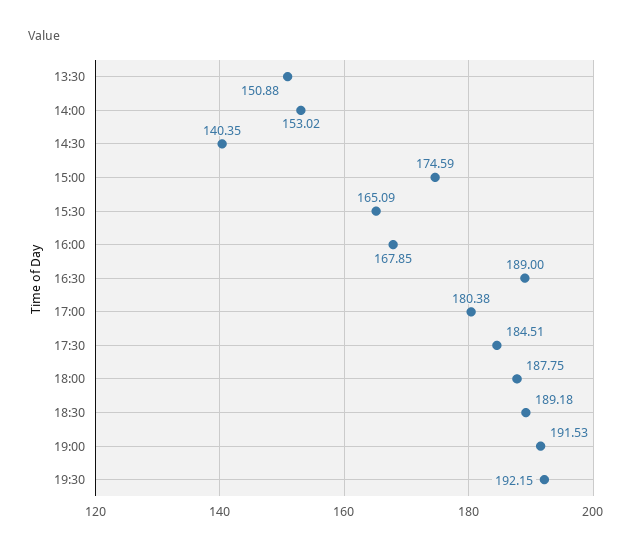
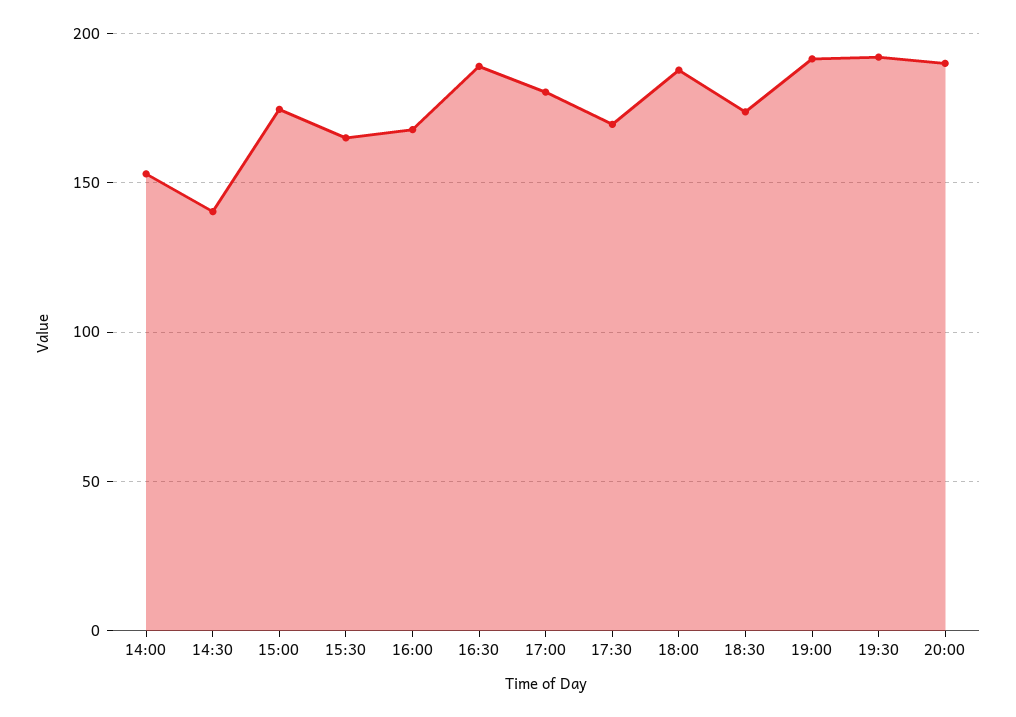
13:30: 150.88 -> none
17:30: 184.51 -> 170
18:30: 189.18 -> 175
20:00: none -> 190

